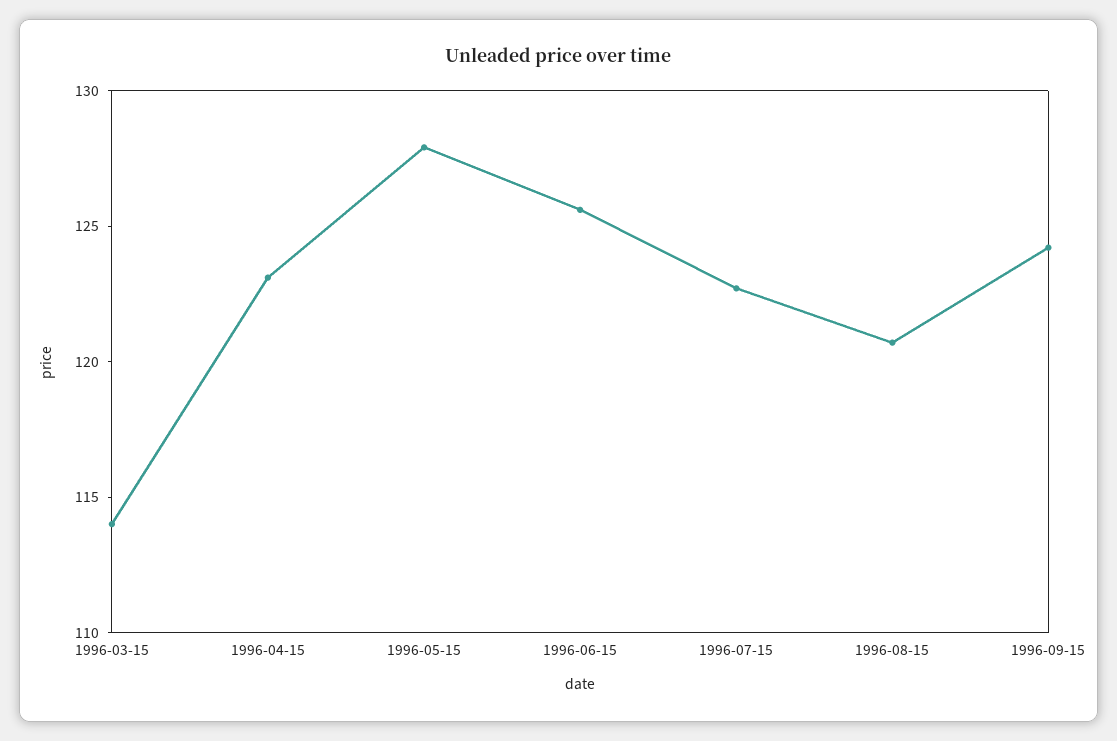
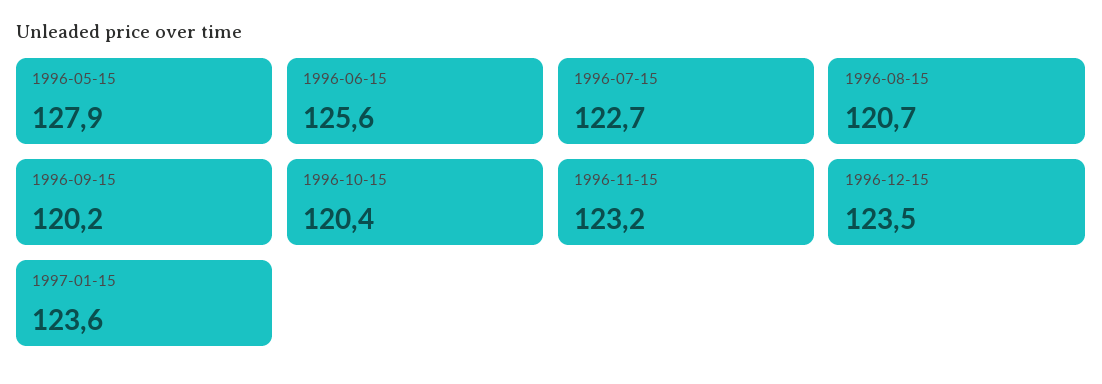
1996-03-15: 114 -> none
1996-04-15: 123 -> none
1996-09-15: 124 -> 120.2
1996-10-15: none -> 120.4
1996-11-15: none -> 123.2
1996-12-15: none -> 123.5
1997-01-15: none -> 123.6

